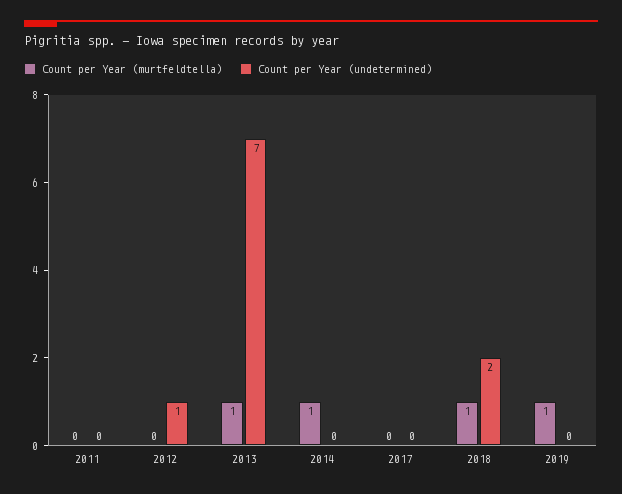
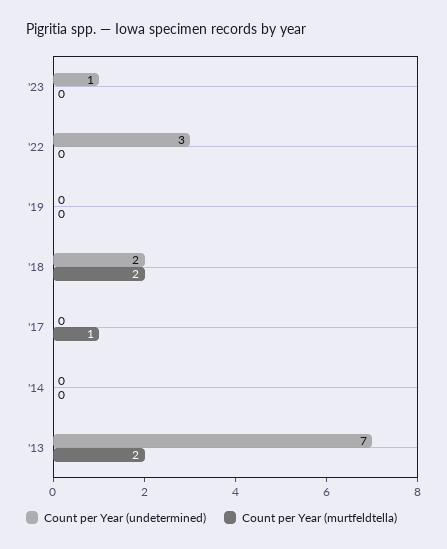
Count per Year (murtfeldtella), 2011: 0 -> none
Count per Year (undetermined), 2011: 0 -> none
Count per Year (murtfeldtella), 2012: 0 -> none
Count per Year (undetermined), 2012: 1 -> none
Count per Year (murtfeldtella), 2013: 1 -> 2
Count per Year (murtfeldtella), 2014: 1 -> 0
Count per Year (murtfeldtella), 2017: 0 -> 1
Count per Year (murtfeldtella), 2018: 1 -> 2
Count per Year (murtfeldtella), 2019: 1 -> 0
Count per Year (undetermined), '23: none -> 1
Count per Year (murtfeldtella), '23: none -> 0
Count per Year (undetermined), '22: none -> 3
Count per Year (murtfeldtella), '22: none -> 0

